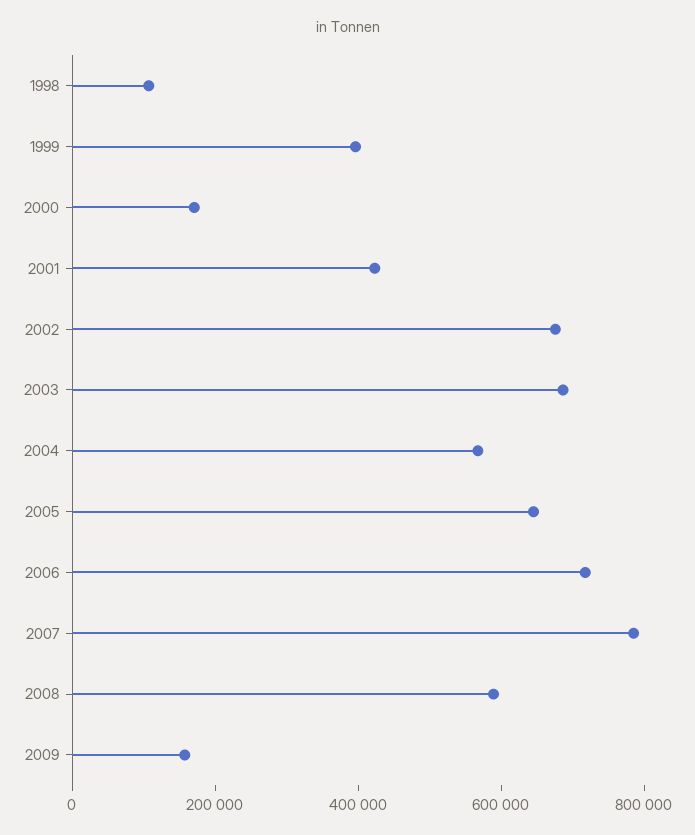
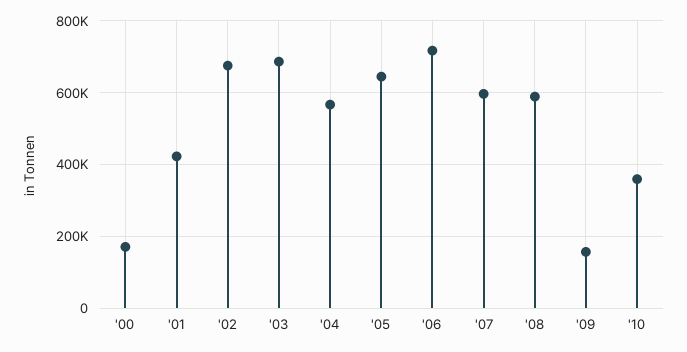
1998: 100000 -> none
1999: 400000 -> none
2007: 800000 -> 600000
'10: none -> 360000

